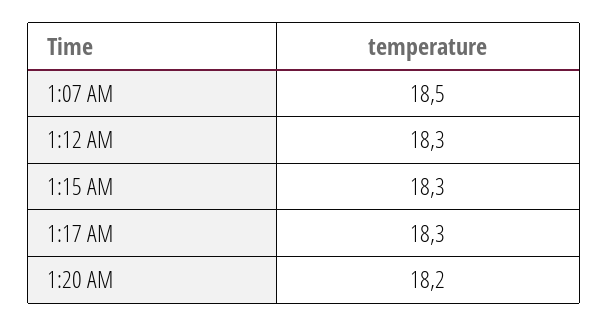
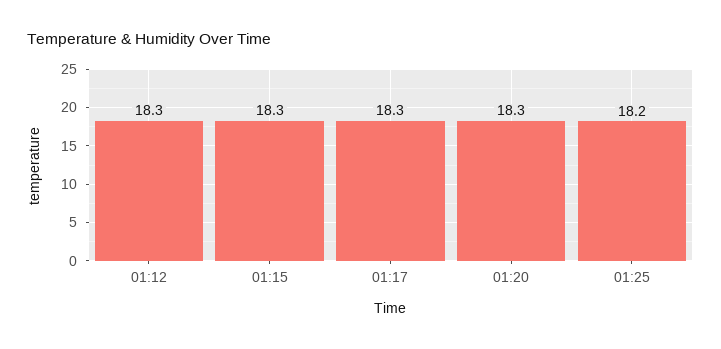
1:07 AM: 18.5 -> none
1:20 AM: 18.2 -> 18.3
01:25: none -> 18.2

